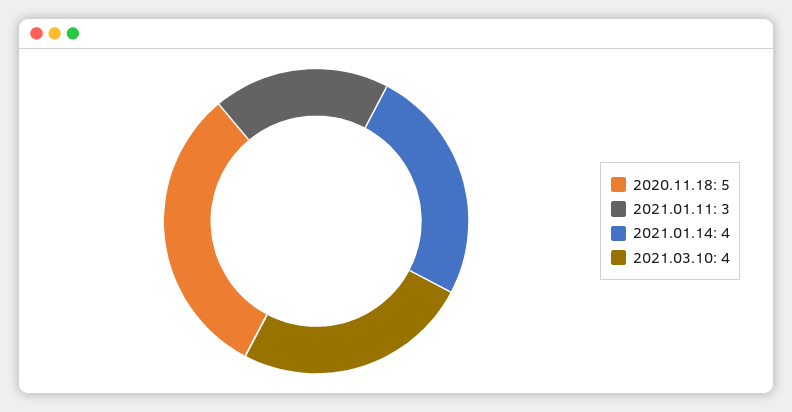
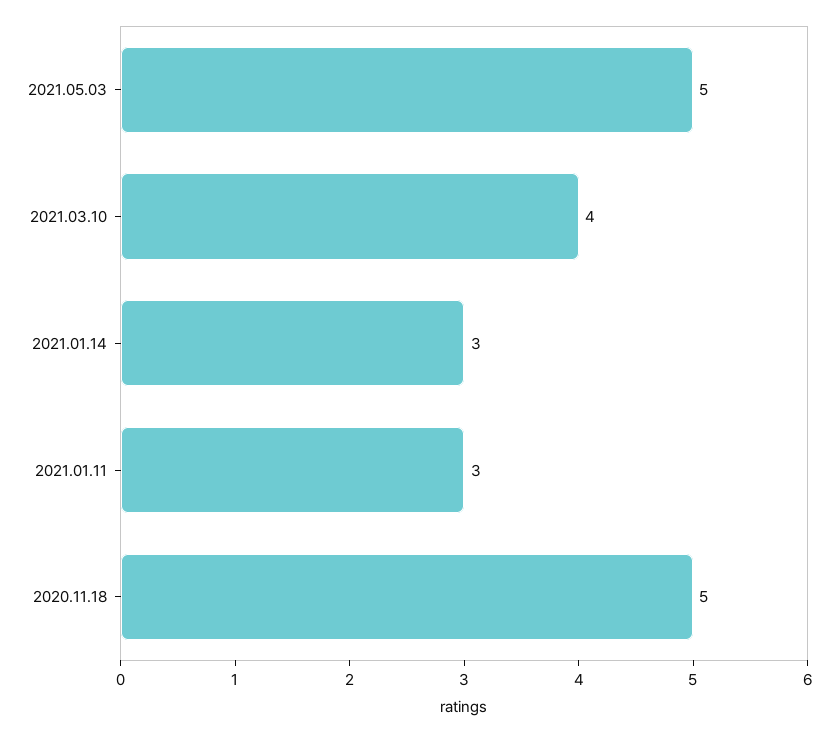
2021.01.14: 4 -> 3
2021.05.03: none -> 5

